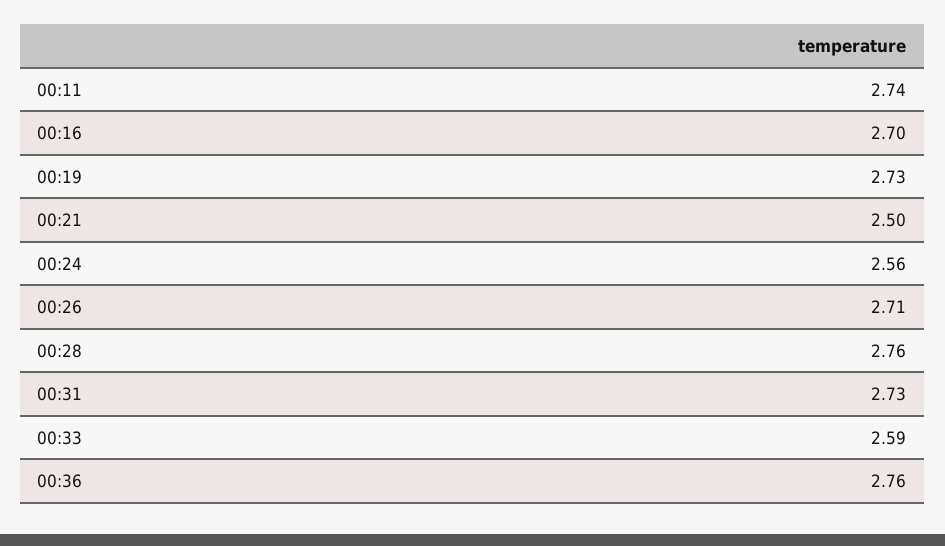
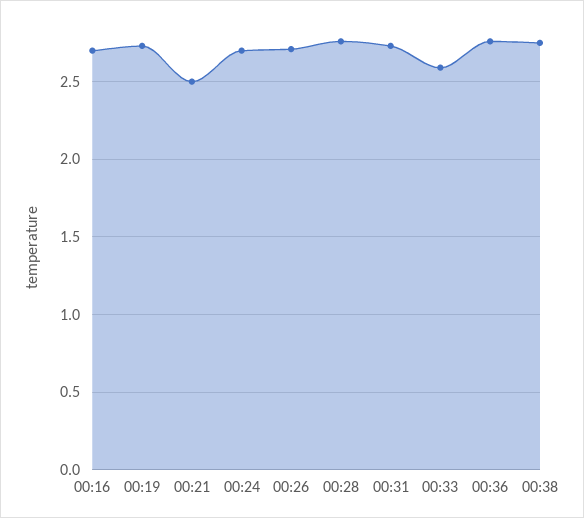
00:11: 2.74 -> none
00:24: 2.56 -> 2.7
00:38: none -> 2.75

